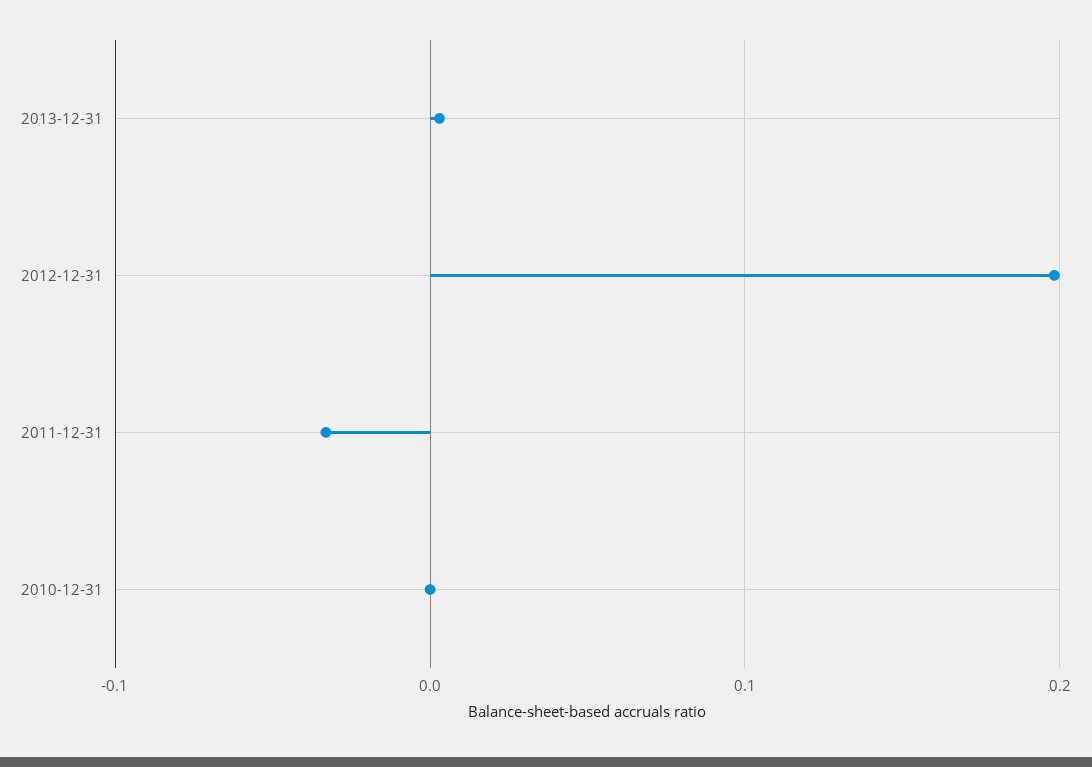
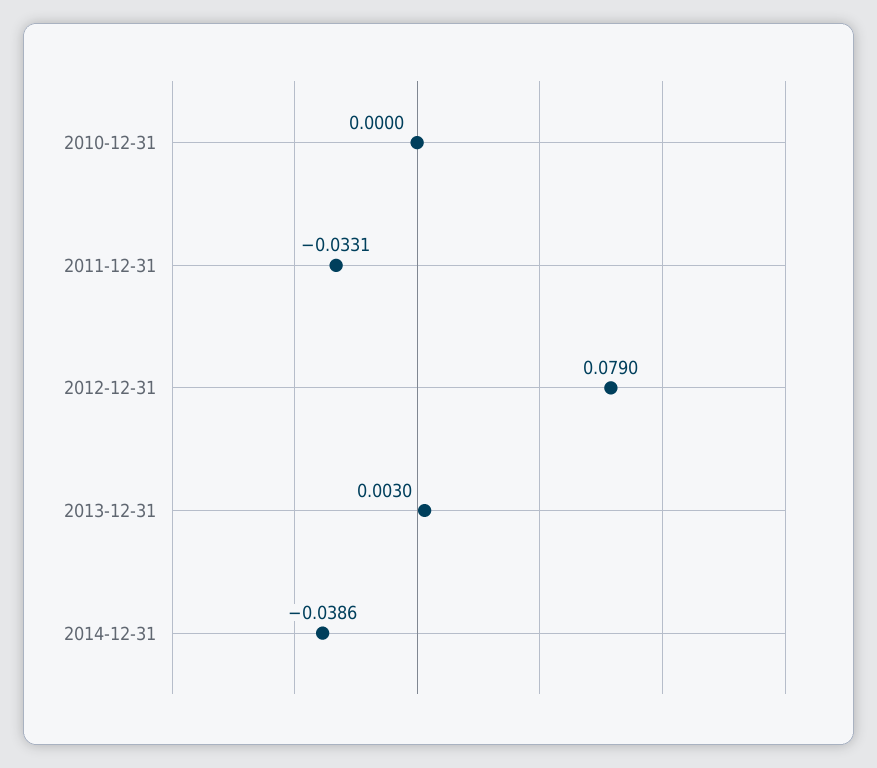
2012-12-31: 0.2 -> 0.079
2014-12-31: none -> -0.0386

